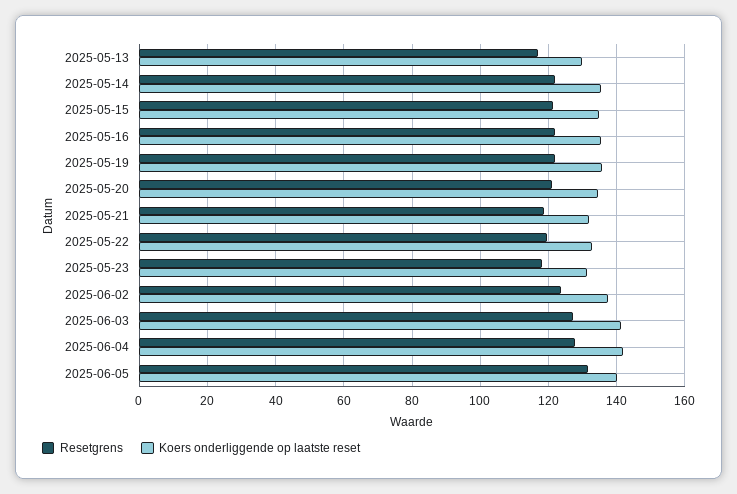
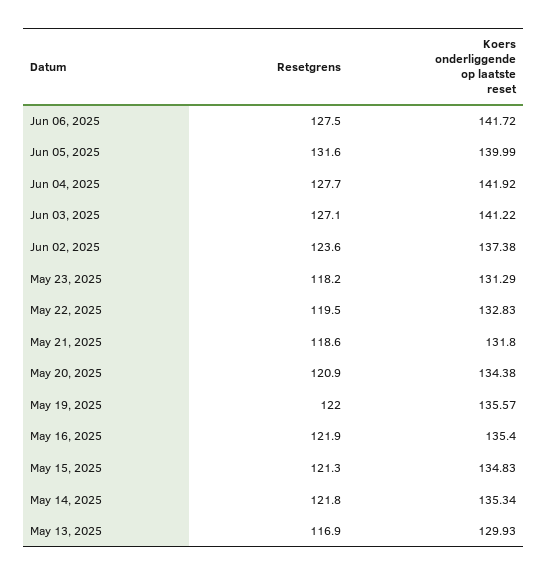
Resetgrens, Jun 06, 2025: none -> 127.5
Koers onderliggende op laatste reset, Jun 06, 2025: none -> 141.72

